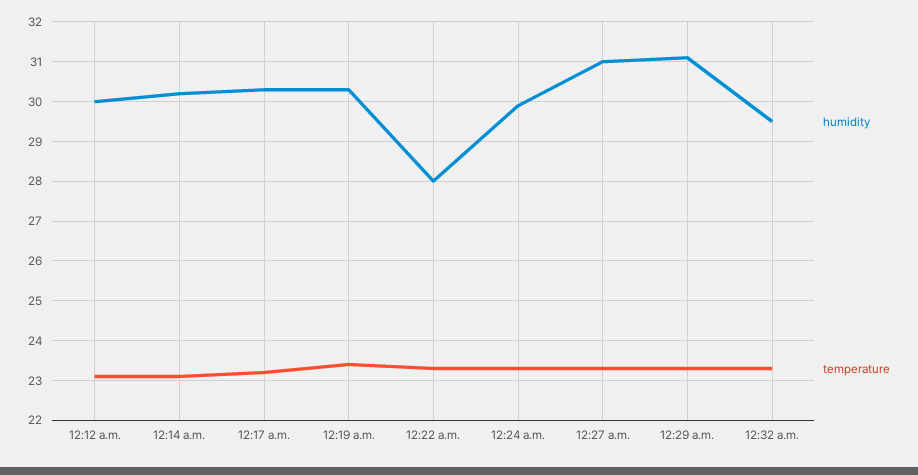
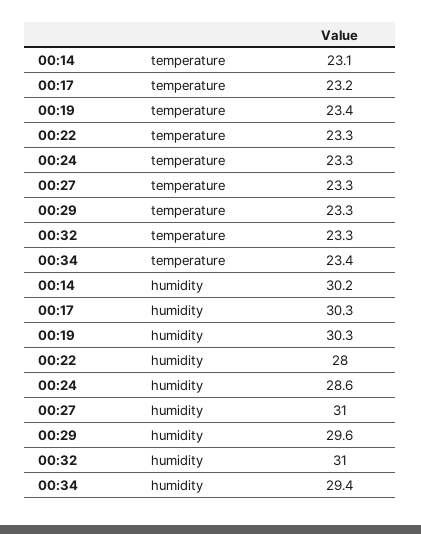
humidity, 12:12 a.m.: 30 -> none
temperature, 12:12 a.m.: 23 -> none
humidity, 12:24 a.m.: 30 -> 28.6
humidity, 12:29 a.m.: 31 -> 29.6
humidity, 12:32 a.m.: 29.5 -> 31
temperature, 00:34: none -> 23.4
humidity, 00:34: none -> 29.4

